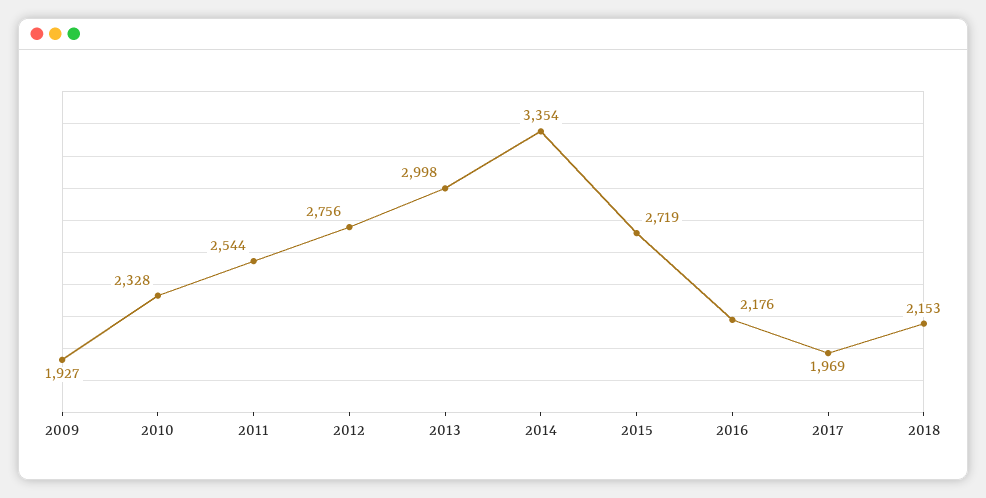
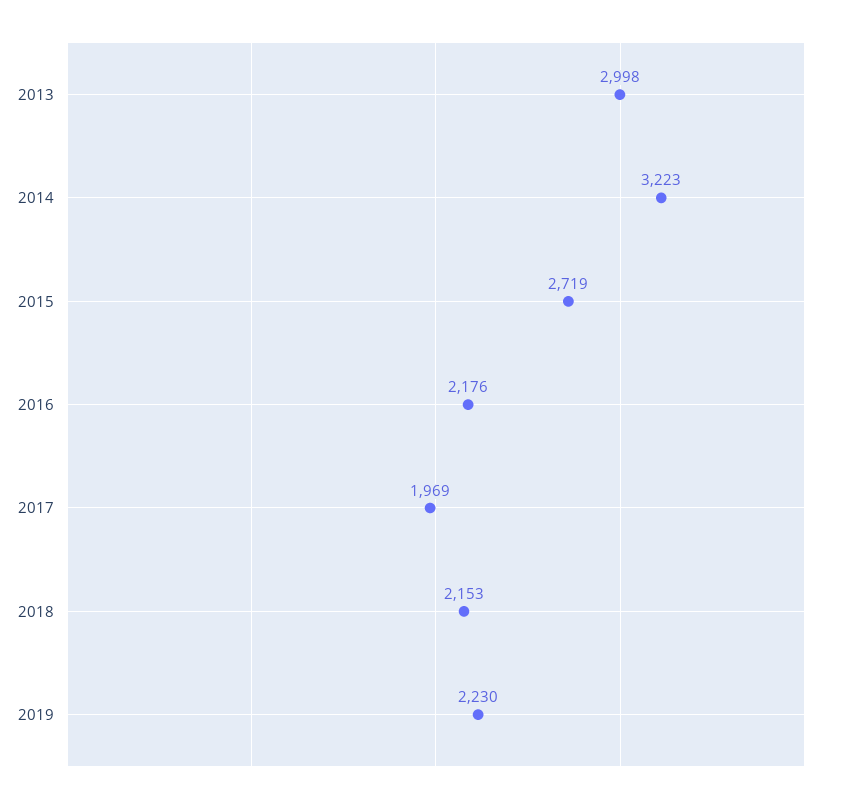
2009: 1927 -> none
2010: 2328 -> none
2011: 2544 -> none
2012: 2756 -> none
2014: 3354 -> 3223
2019: none -> 2230

